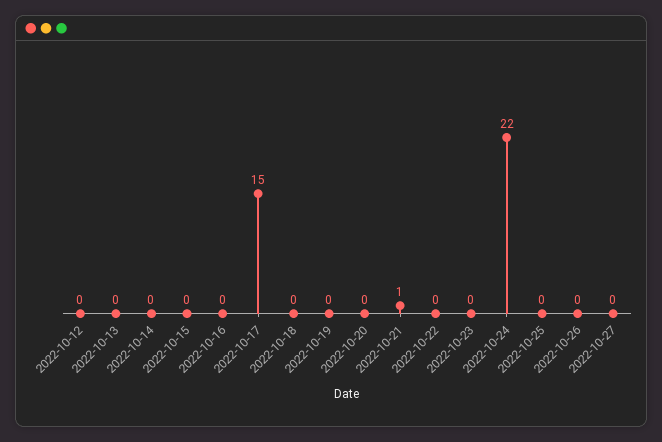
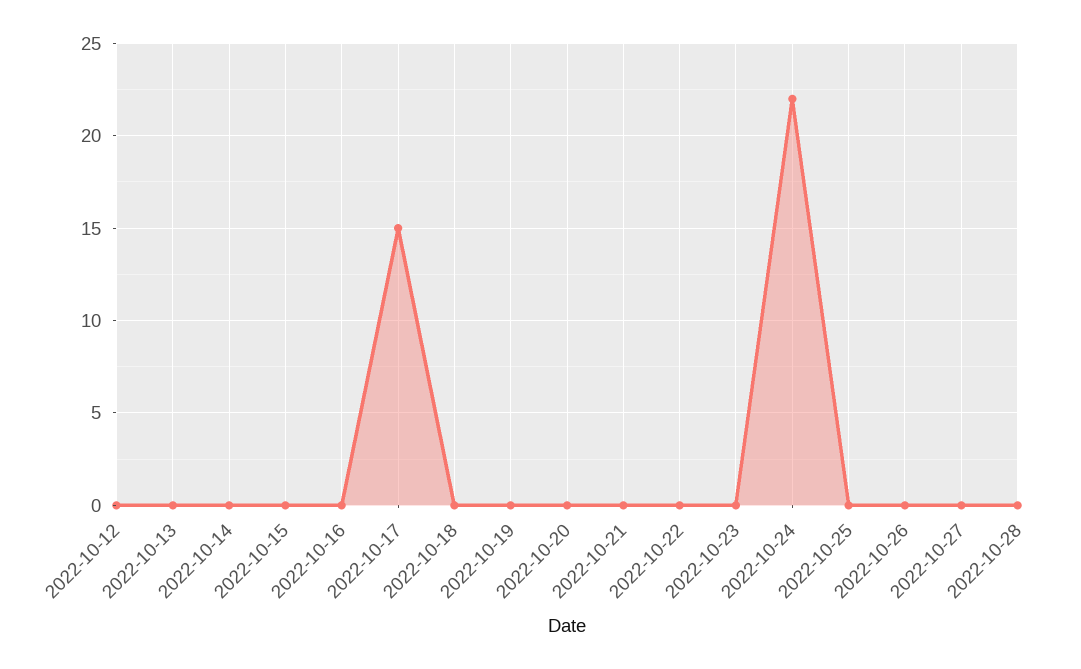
2022-10-21: 1 -> 0
2022-10-28: none -> 0

